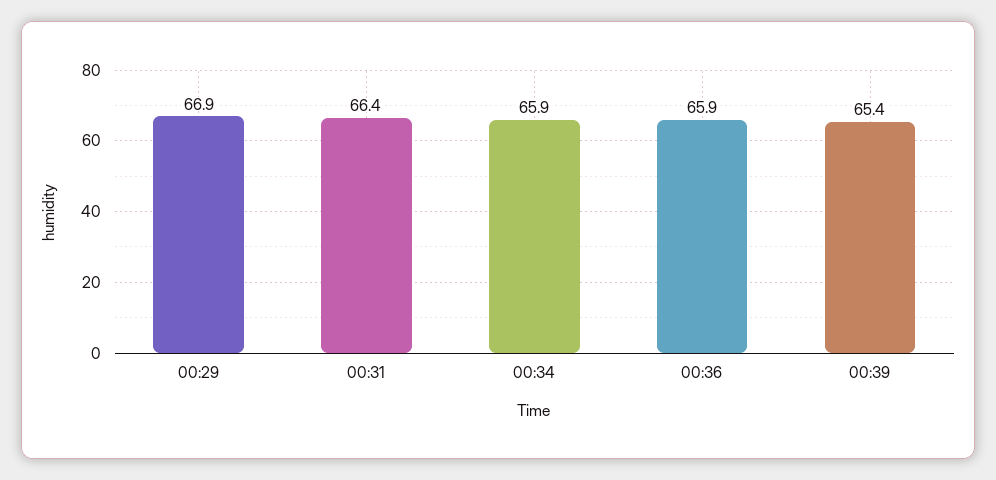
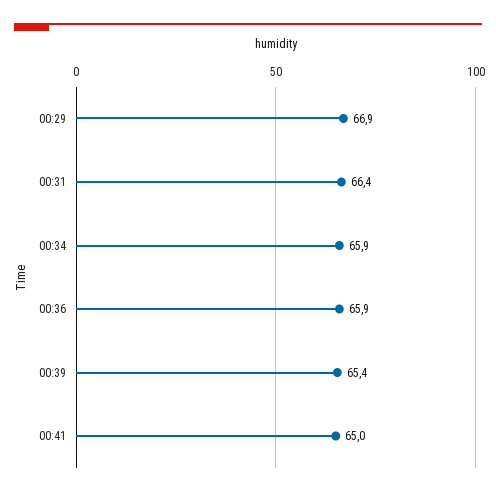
00:41: none -> 65

